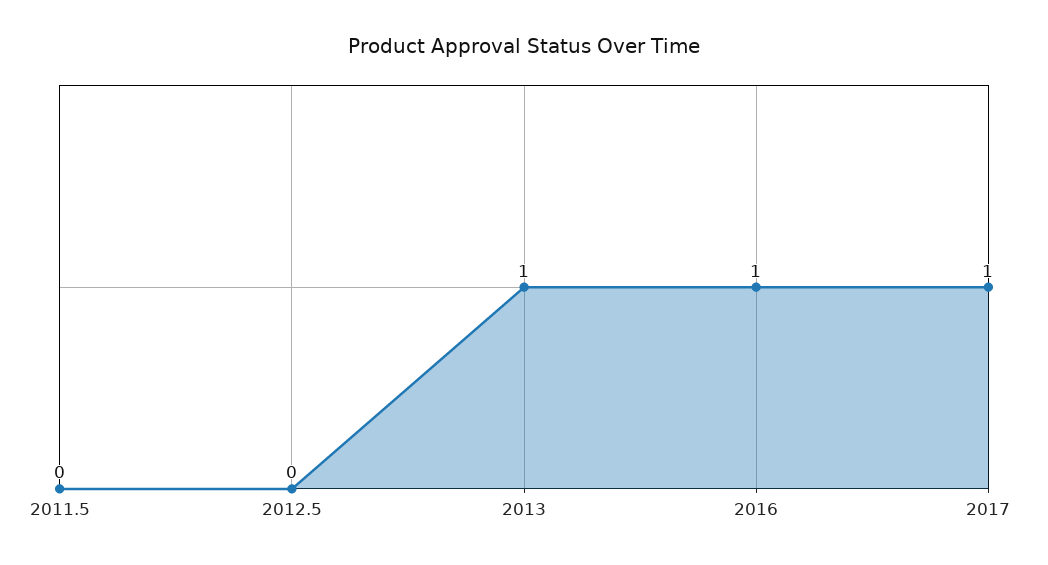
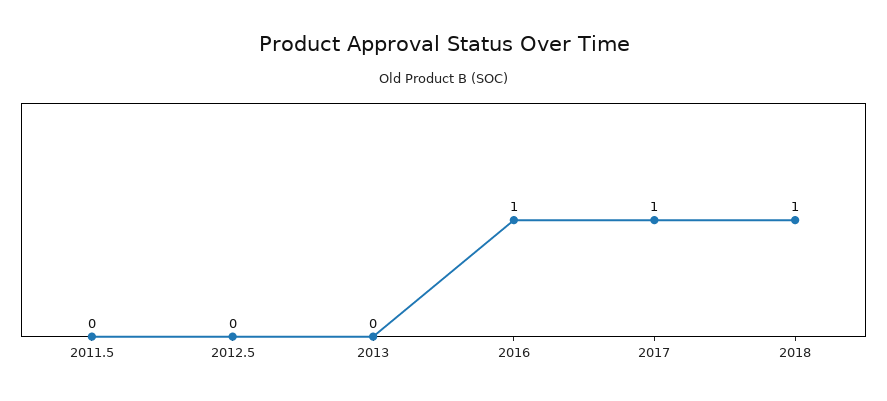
2013: 1 -> 0
2018: none -> 1

